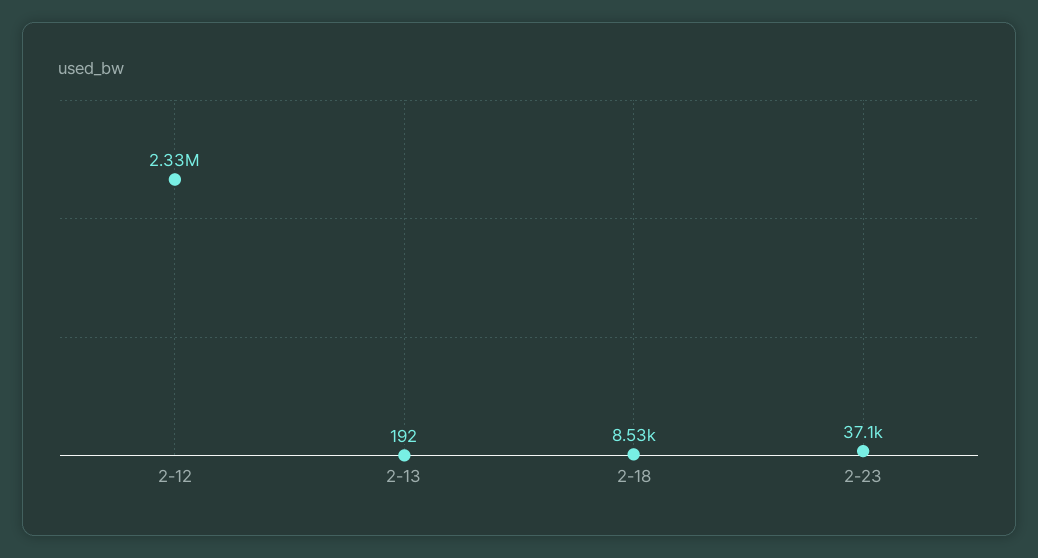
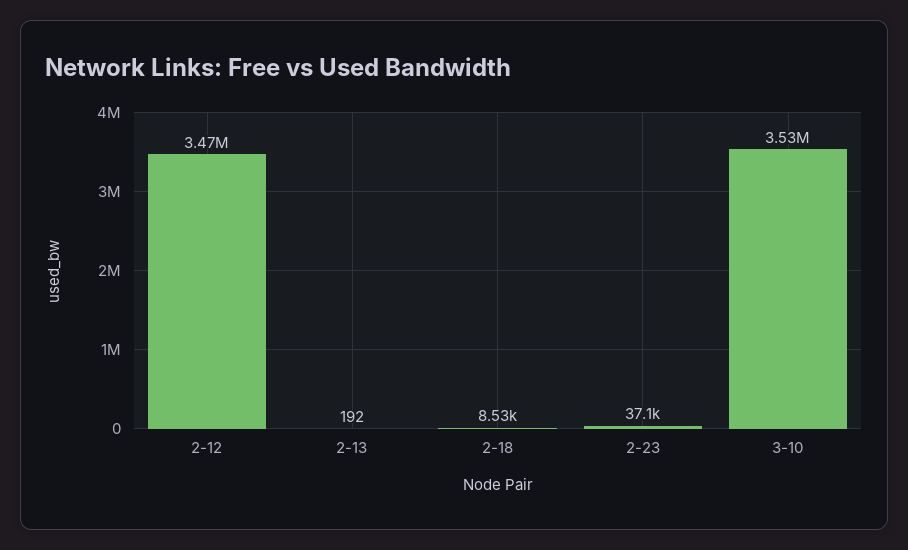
2-12: 2330000 -> 3470000
3-10: none -> 3530000

